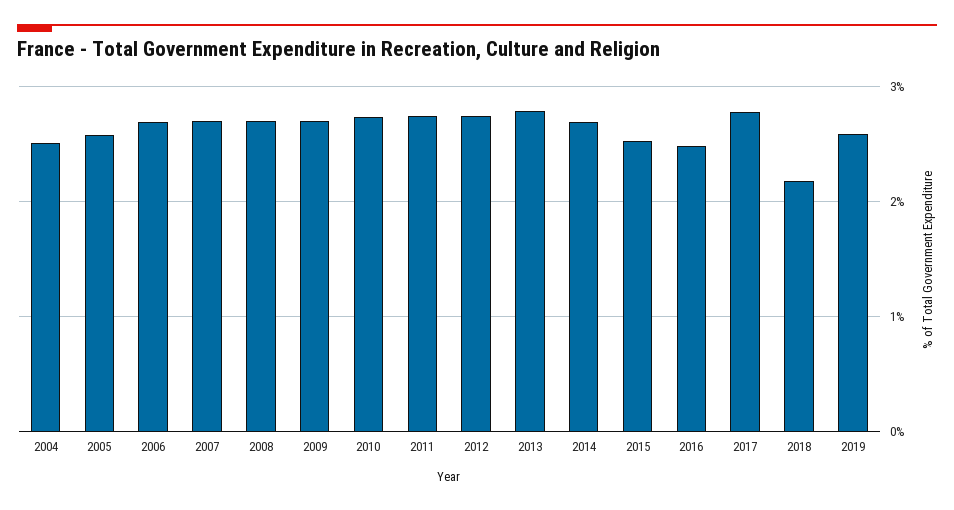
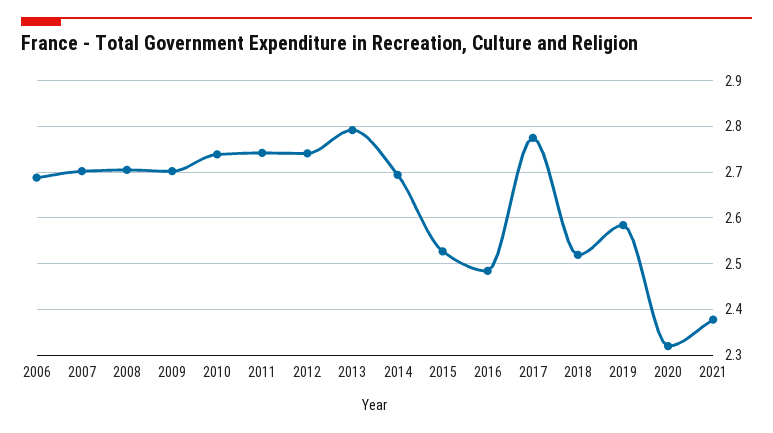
2004: 2.5 -> none
2005: 2.6 -> none
2018: 2.2 -> 2.52
2020: none -> 2.32
2021: none -> 2.38

